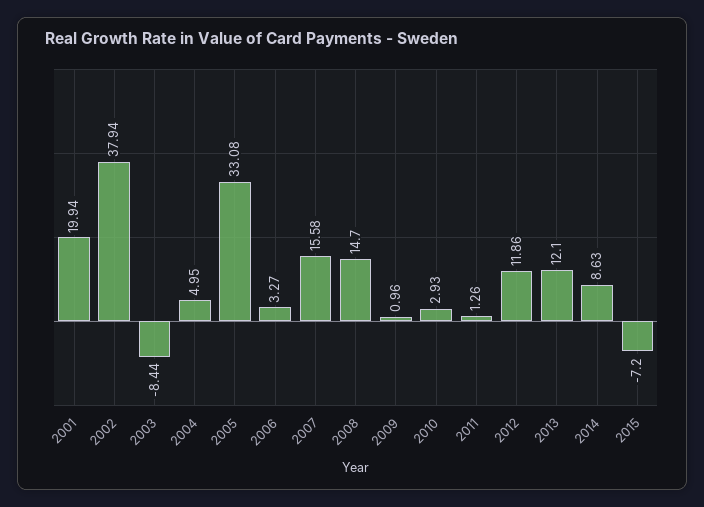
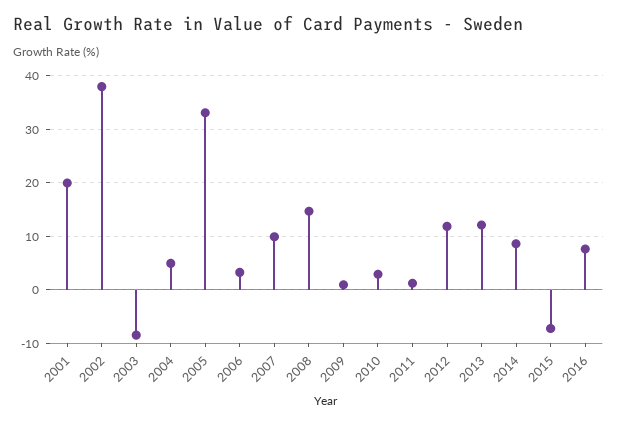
2007: 15.58 -> 10
2016: none -> 8

